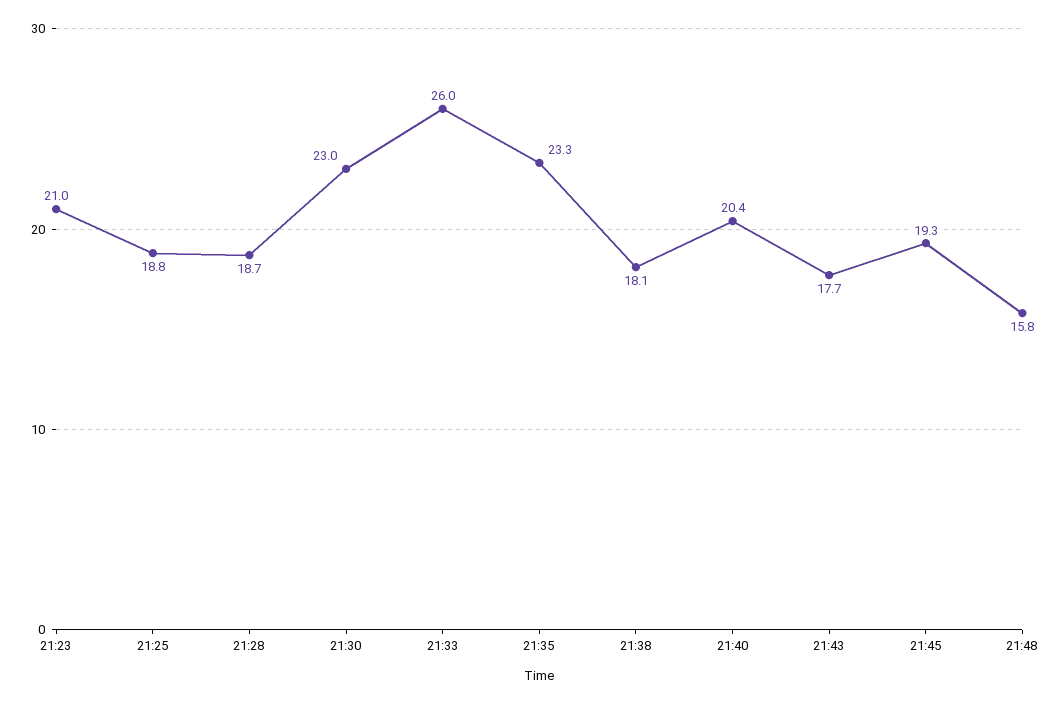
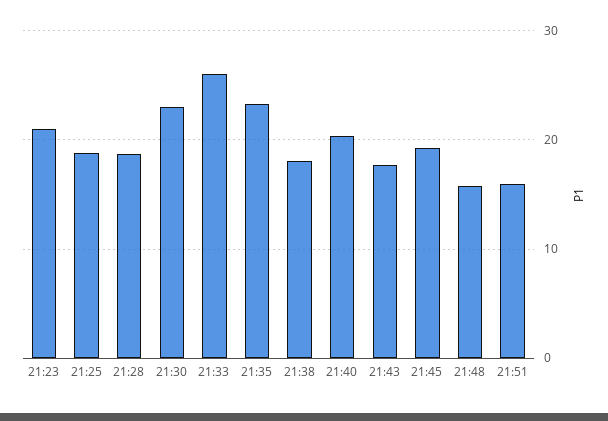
21:51: none -> 16

